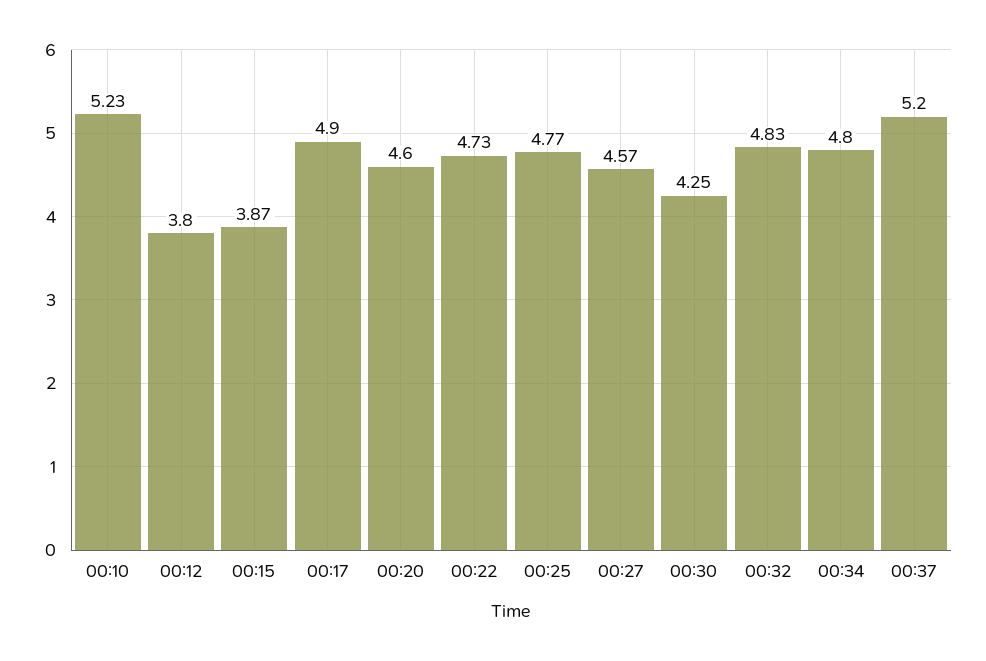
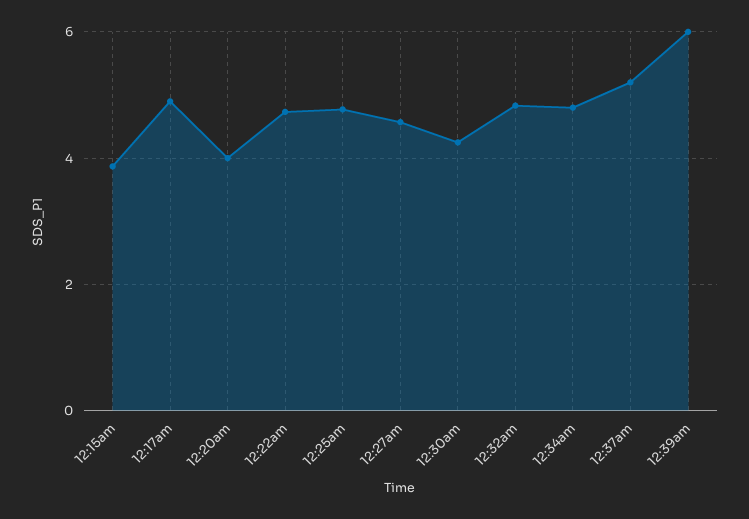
00:10: 5.23 -> none
00:12: 3.8 -> none
00:20: 4.6 -> 4
12:39am: none -> 6

